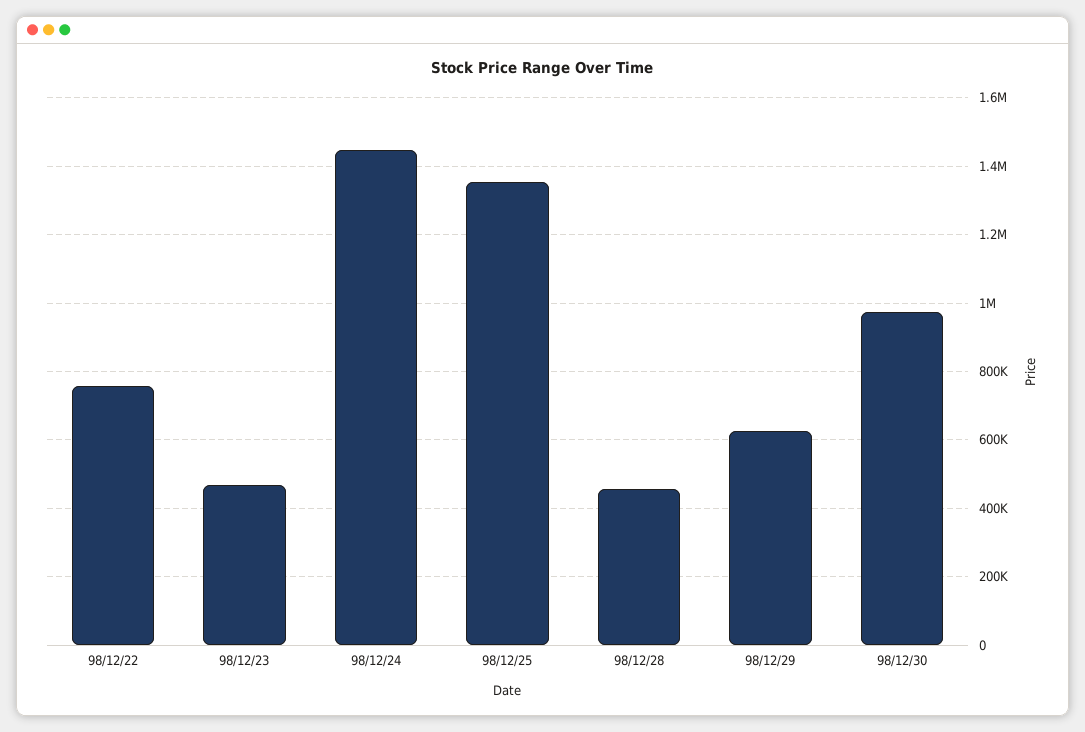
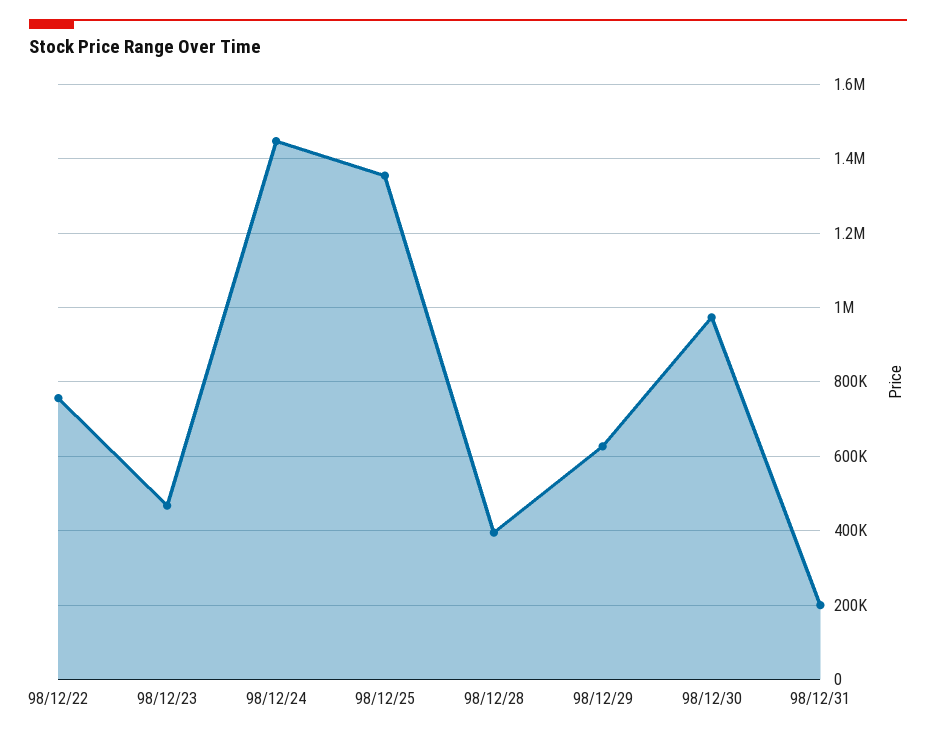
98/12/28: 460000 -> 400000
98/12/31: none -> 200000

